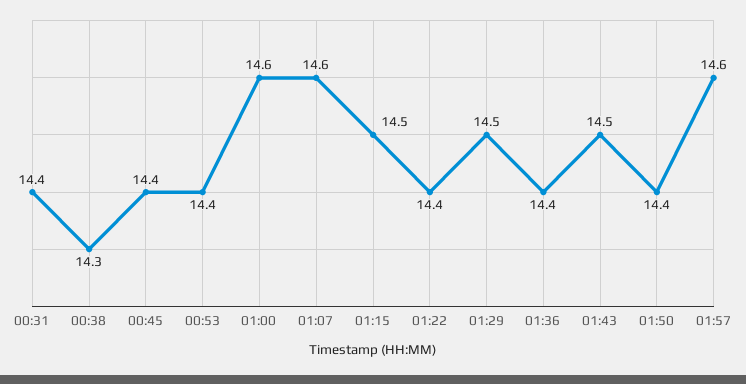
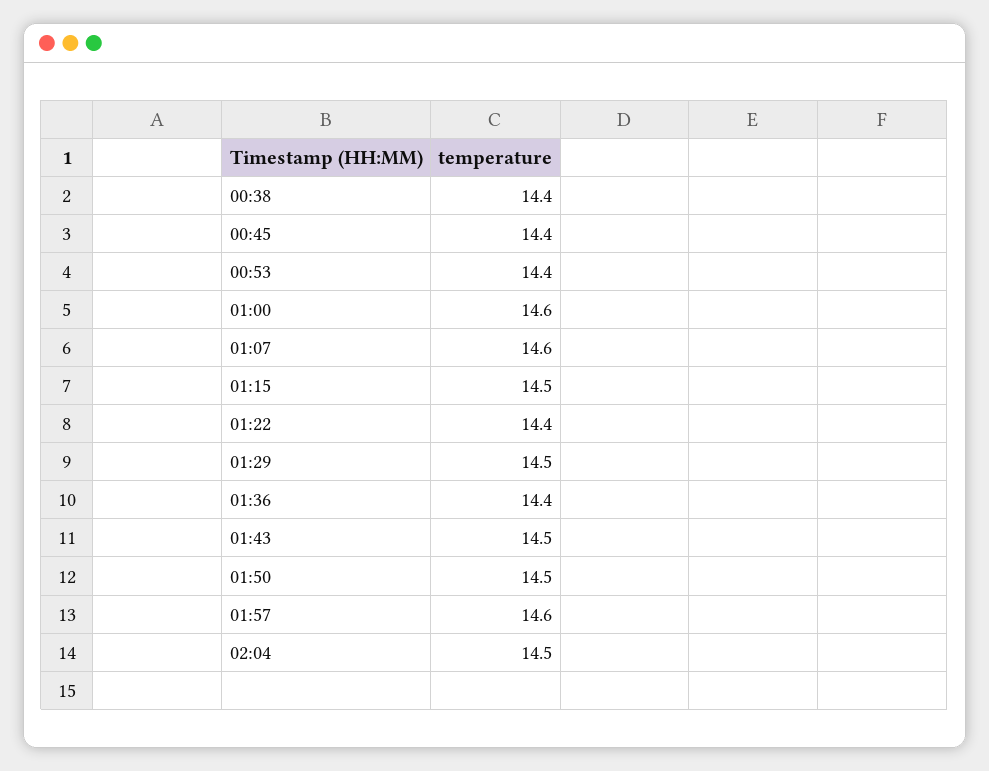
00:31: 14.4 -> none
00:38: 14.3 -> 14.4
01:50: 14.4 -> 14.5
02:04: none -> 14.5

